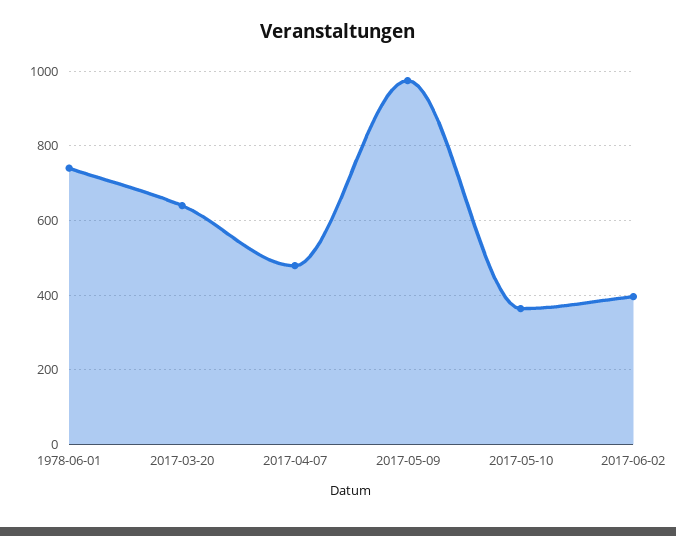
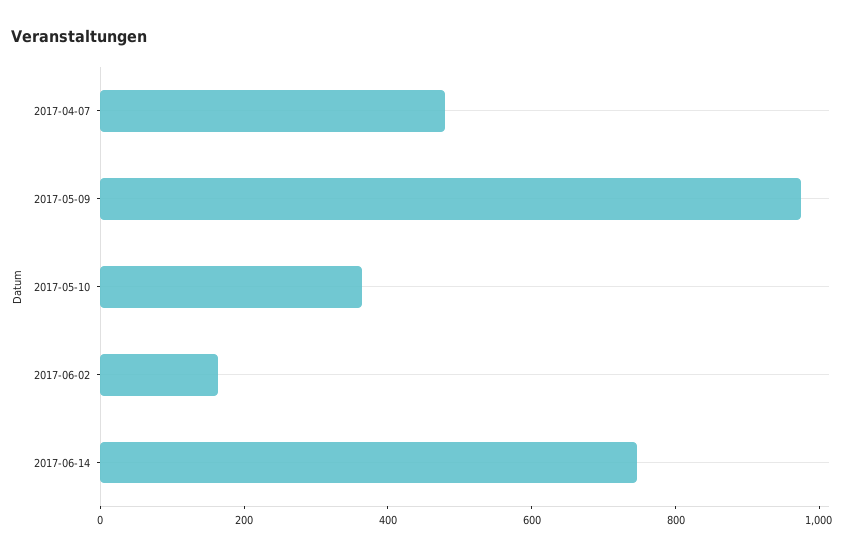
1978-06-01: 740 -> none
2017-03-20: 640 -> none
2017-06-02: 400 -> 150
2017-06-14: none -> 750

